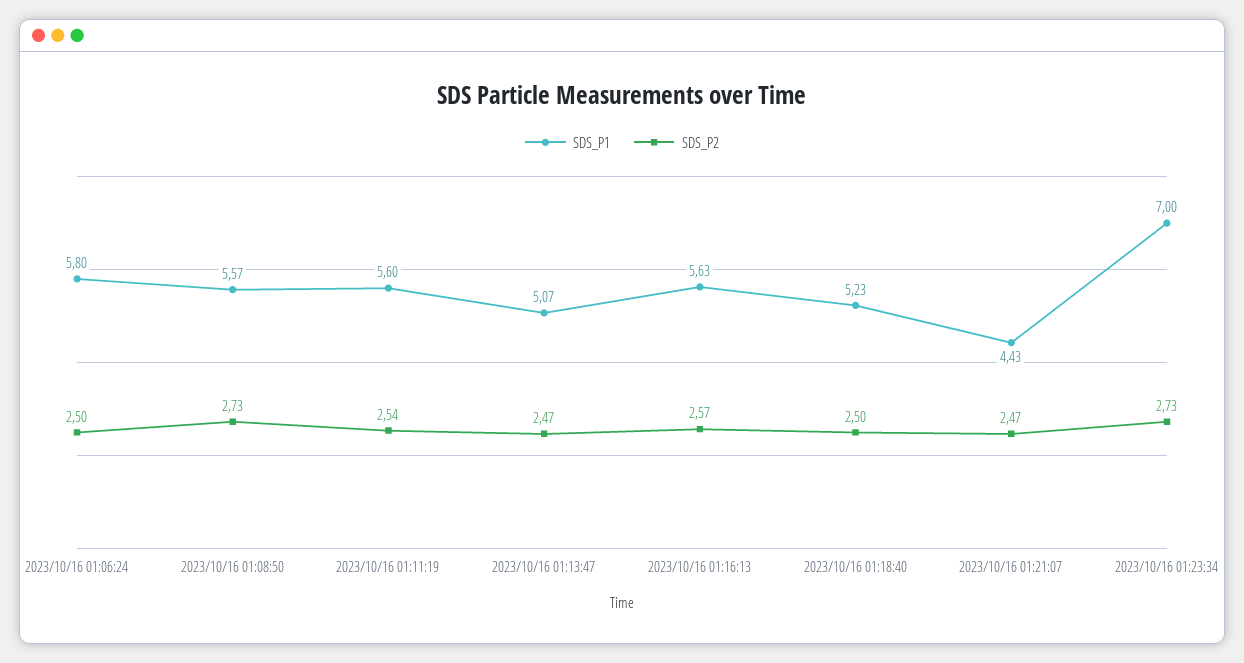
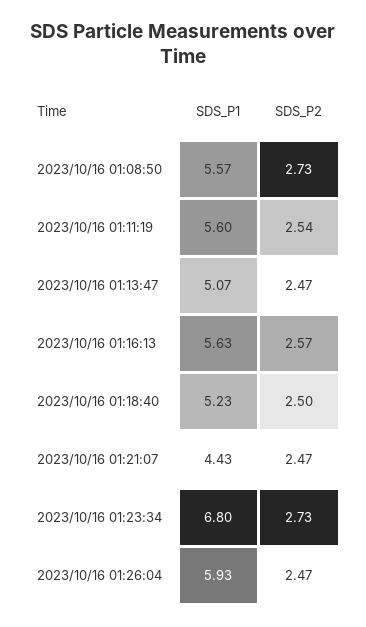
SDS_P1, 2023/10/16 01:06:24: 5.8 -> none
SDS_P2, 2023/10/16 01:06:24: 2.5 -> none
SDS_P1, 2023/10/16 01:23:34: 7 -> 6.8
SDS_P1, 2023/10/16 01:26:04: none -> 5.93
SDS_P2, 2023/10/16 01:26:04: none -> 2.47

